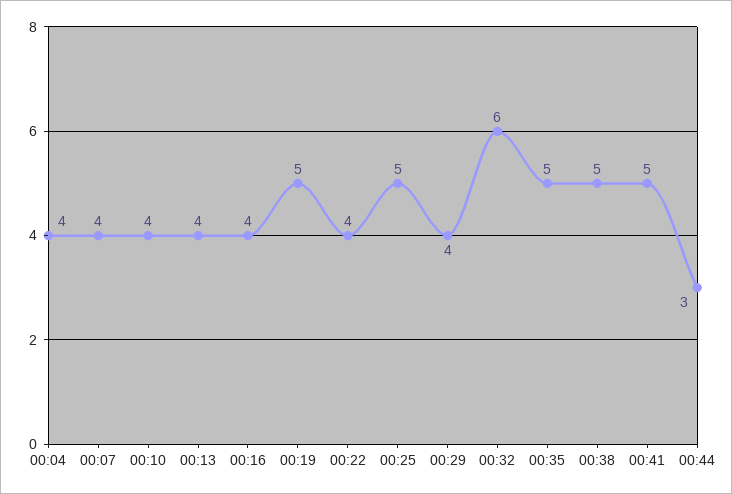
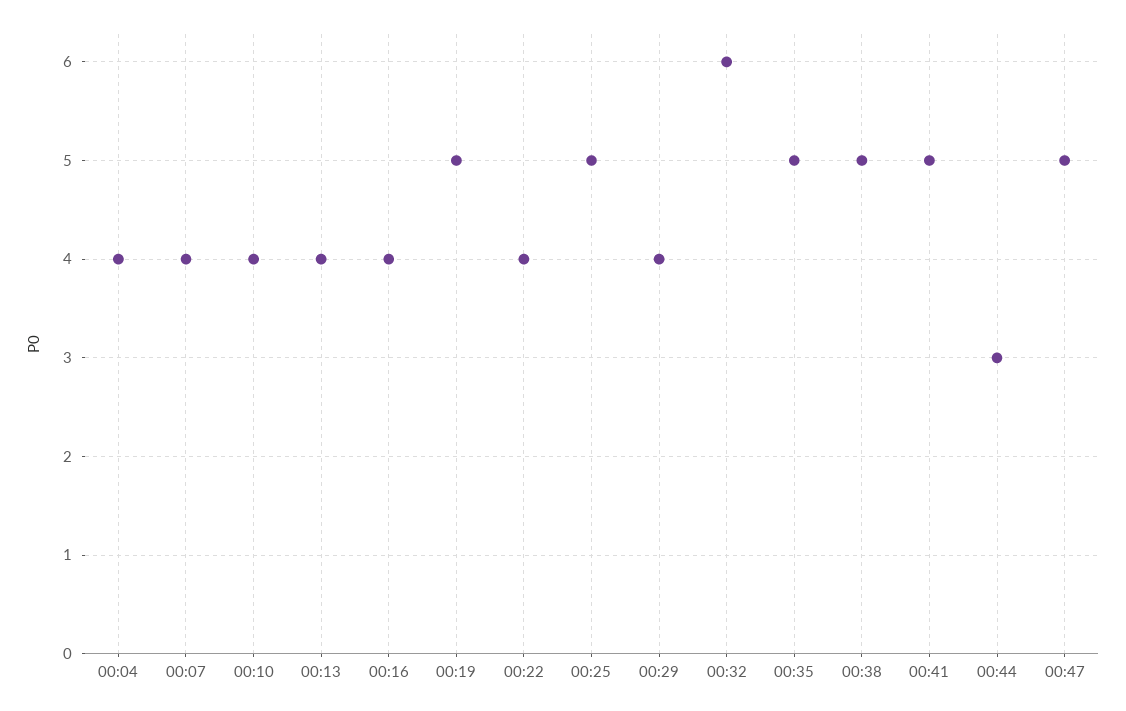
00:47: none -> 5

